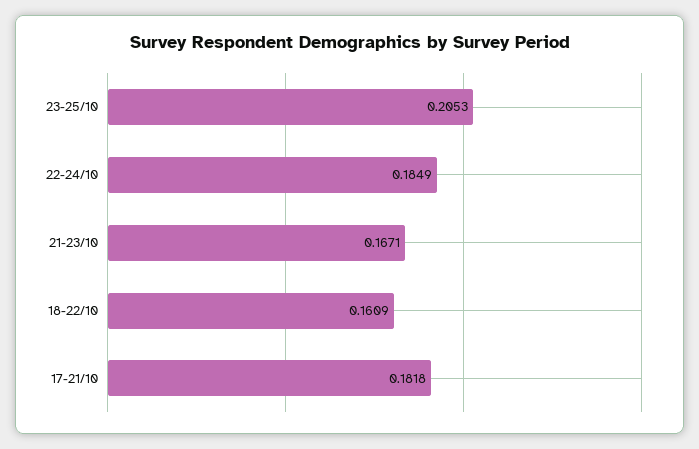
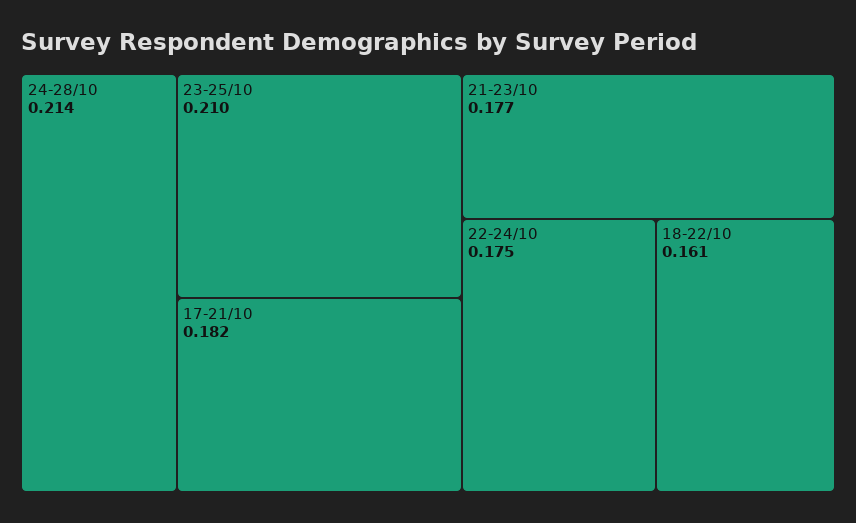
23-25/10: 0.2053 -> 0.21
22-24/10: 0.1849 -> 0.175
21-23/10: 0.1671 -> 0.177
24-28/10: none -> 0.214

